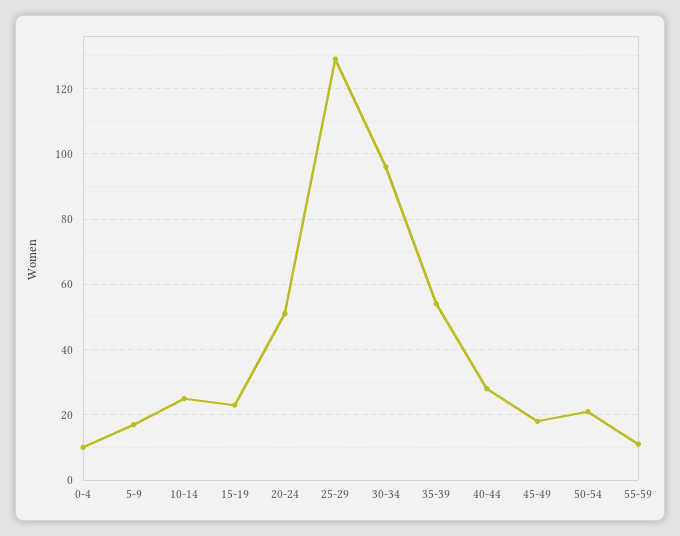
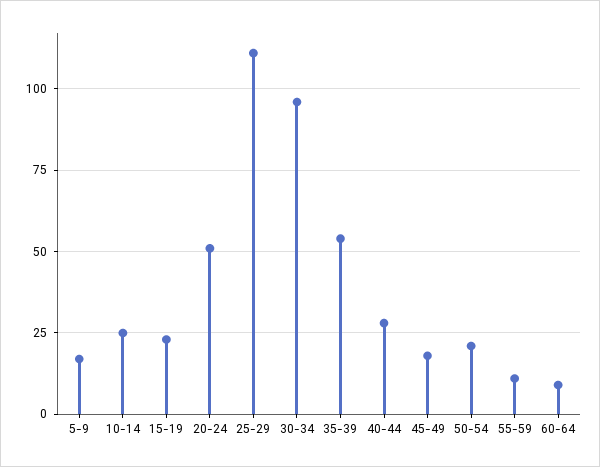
0-4: 10 -> none
25-29: 130 -> 110
60-64: none -> 10

